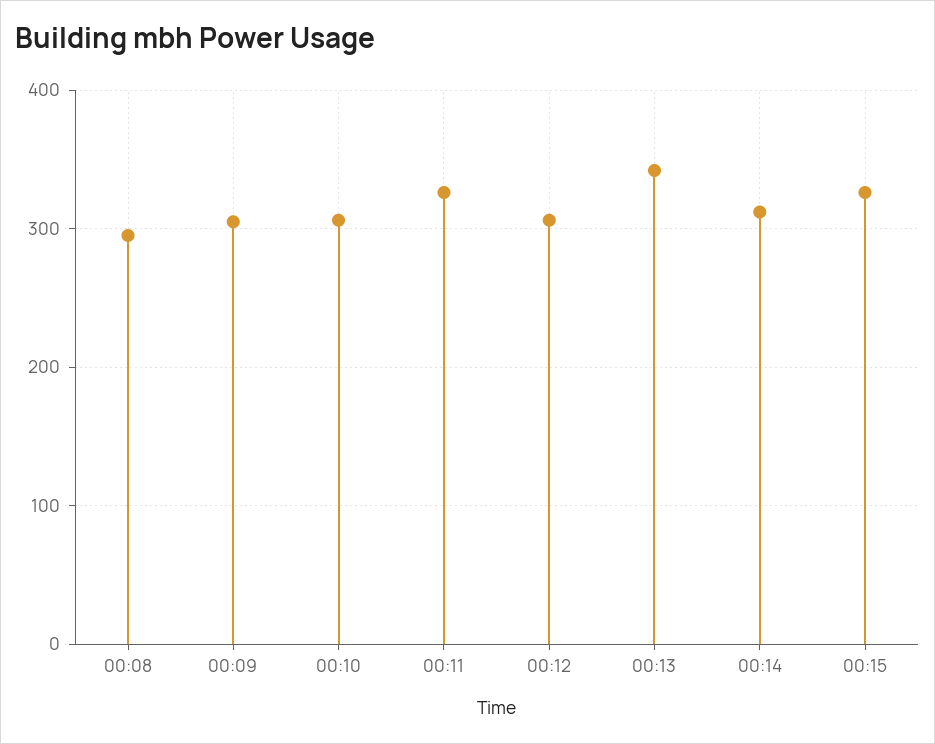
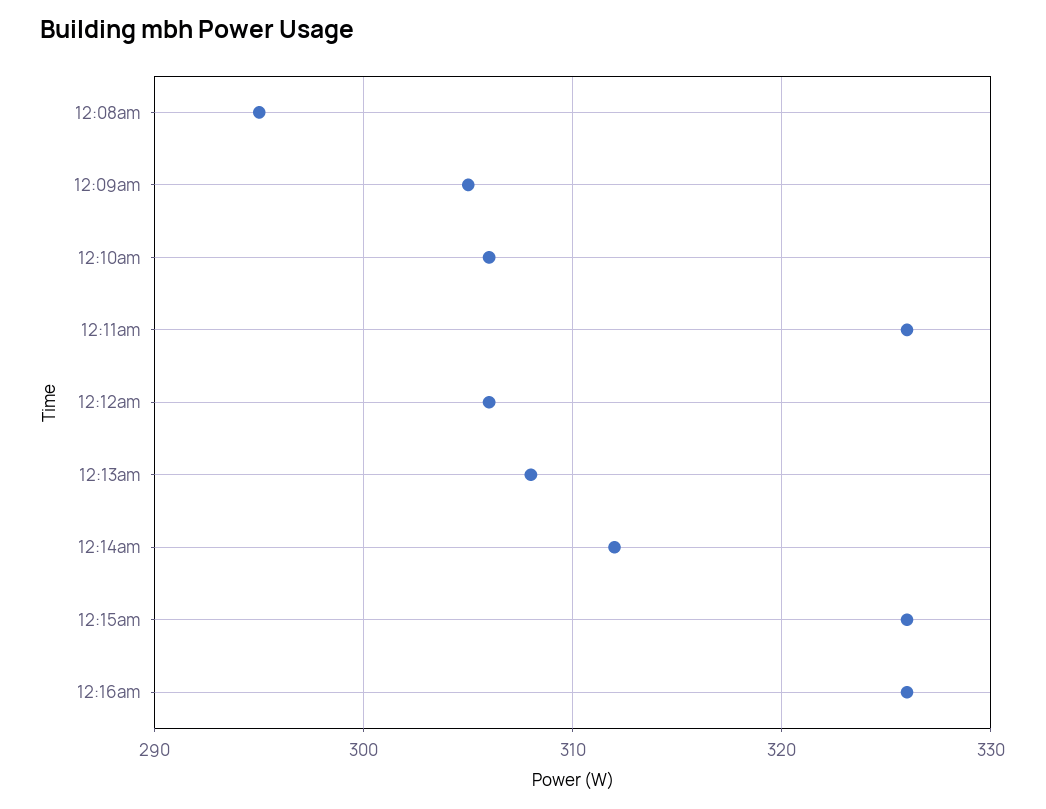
00:13: 340 -> 308
12:16am: none -> 326

